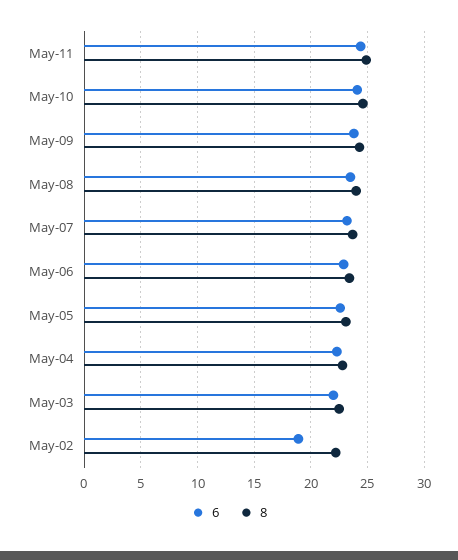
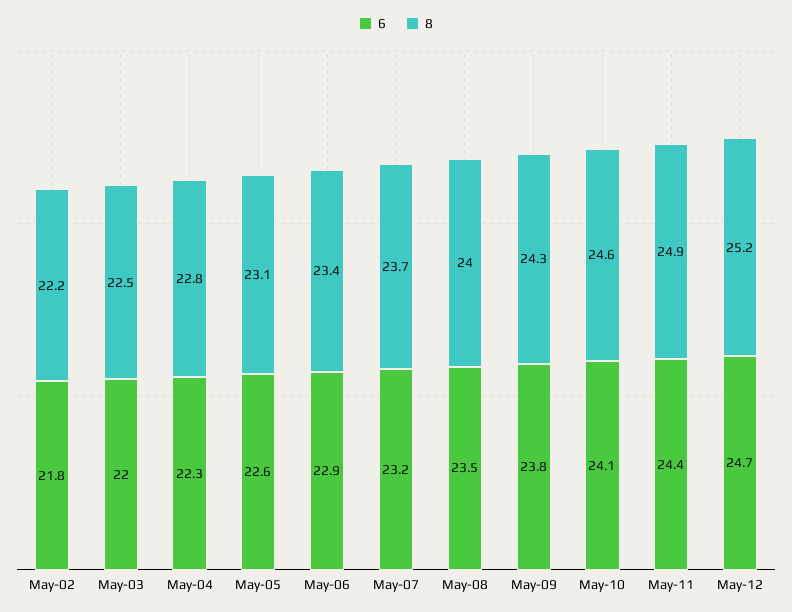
6, May-02: 19 -> 21.8
6, May-12: none -> 24.7
8, May-12: none -> 25.2

